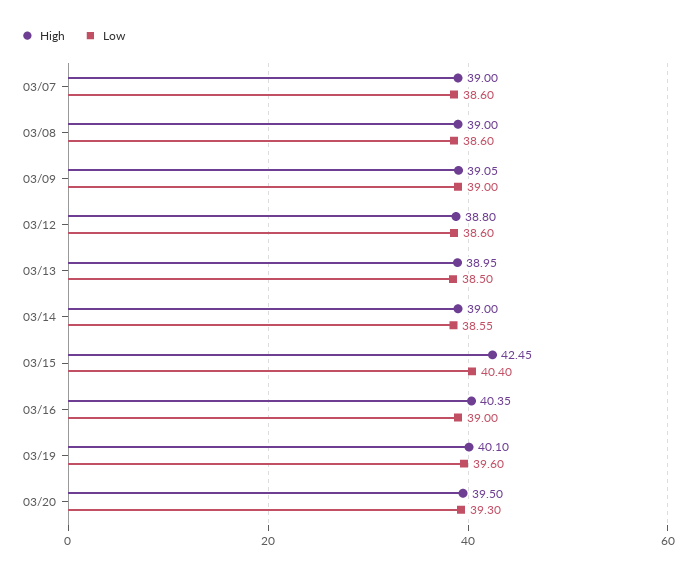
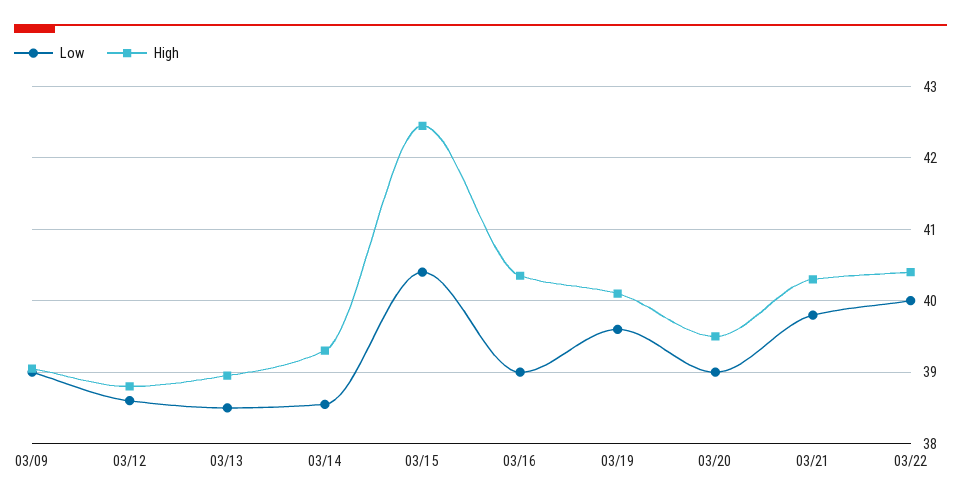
High, 03/07: 39 -> none
Low, 03/07: 38.6 -> none
High, 03/08: 39 -> none
Low, 03/08: 38.6 -> none
High, 03/14: 39 -> 39.3
Low, 03/20: 39.3 -> 39
Low, 03/21: none -> 39.8
High, 03/21: none -> 40.3
Low, 03/22: none -> 40
High, 03/22: none -> 40.4

